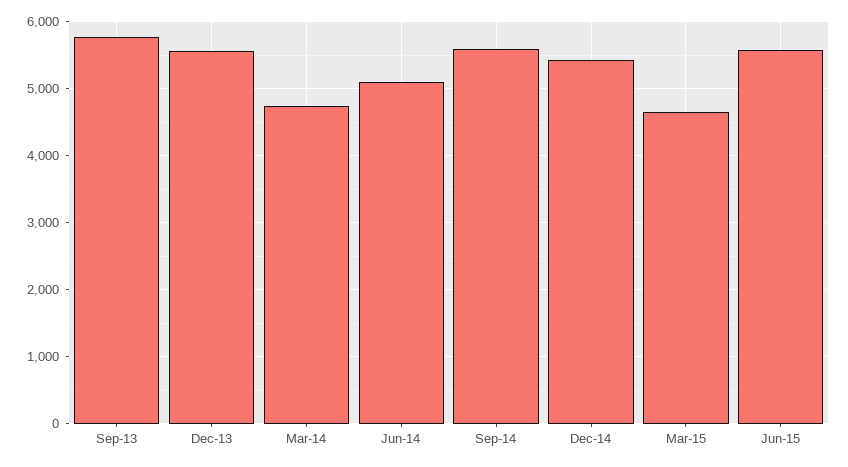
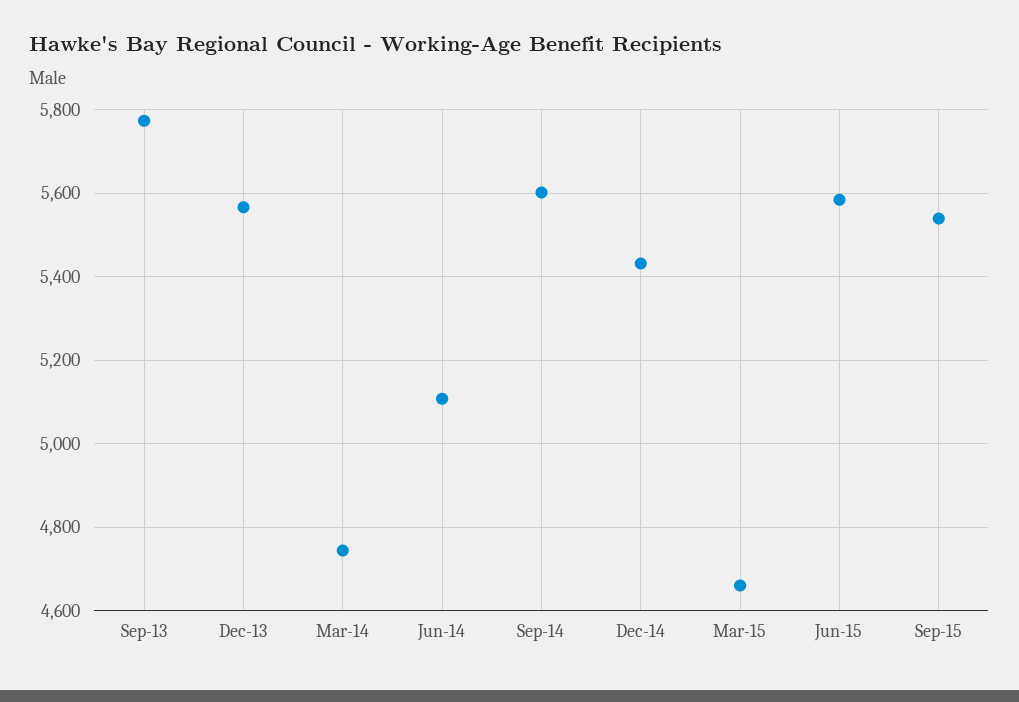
Sep-15: none -> 5540

